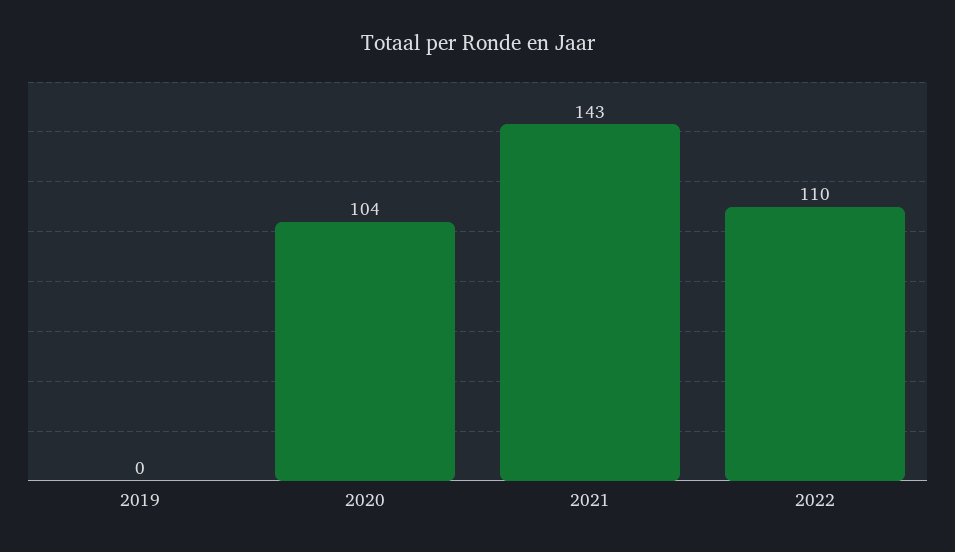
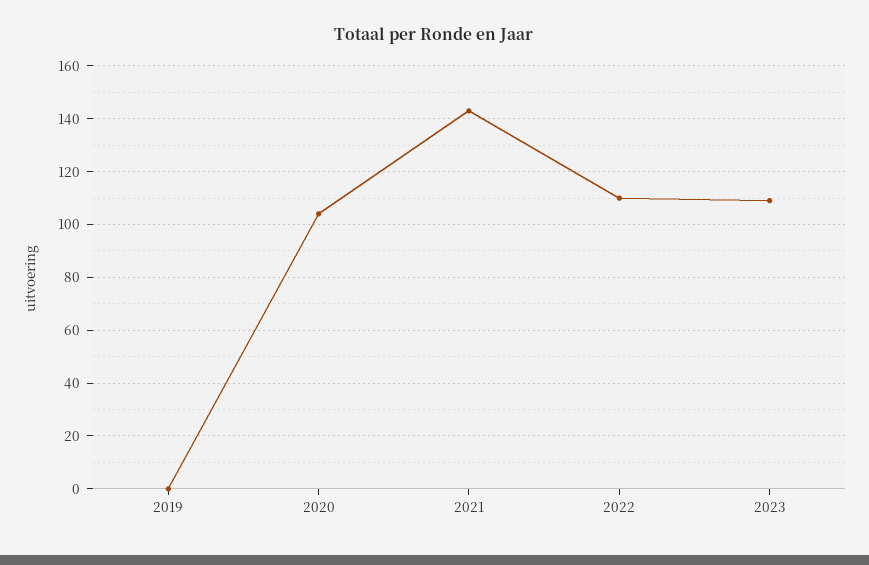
2023: none -> 110

